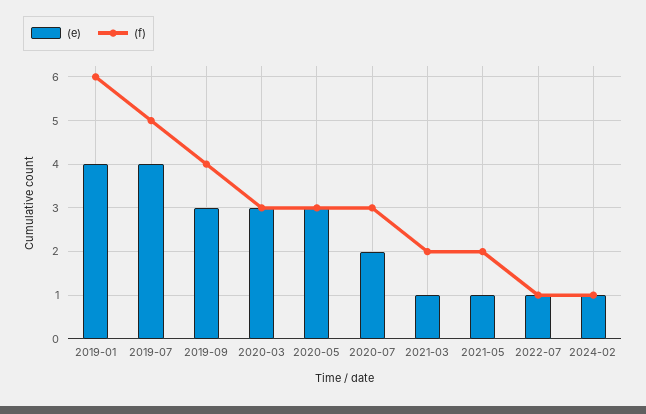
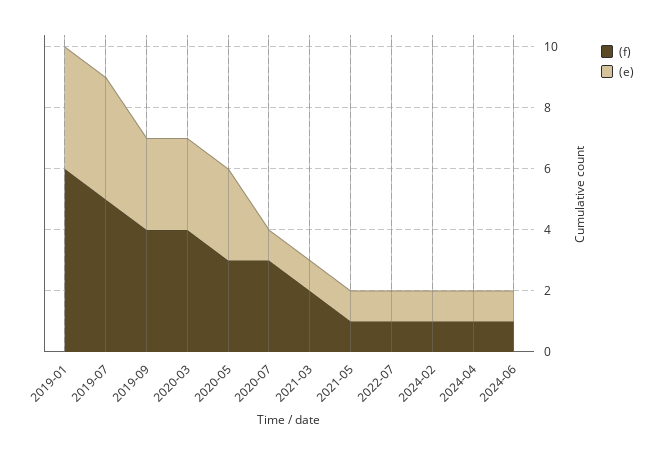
(f), 2020-03: 3 -> 4
(e), 2020-07: 2 -> 1
(f), 2021-05: 2 -> 1
(f), 2024-04: none -> 1
(e), 2024-04: none -> 1
(f), 2024-06: none -> 1
(e), 2024-06: none -> 1

